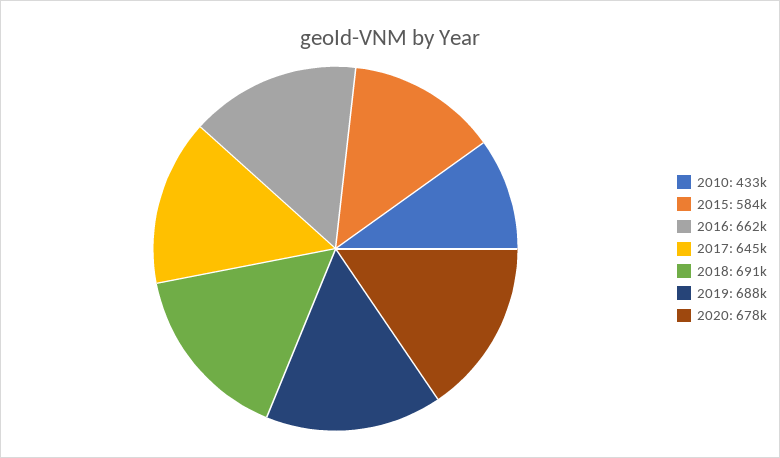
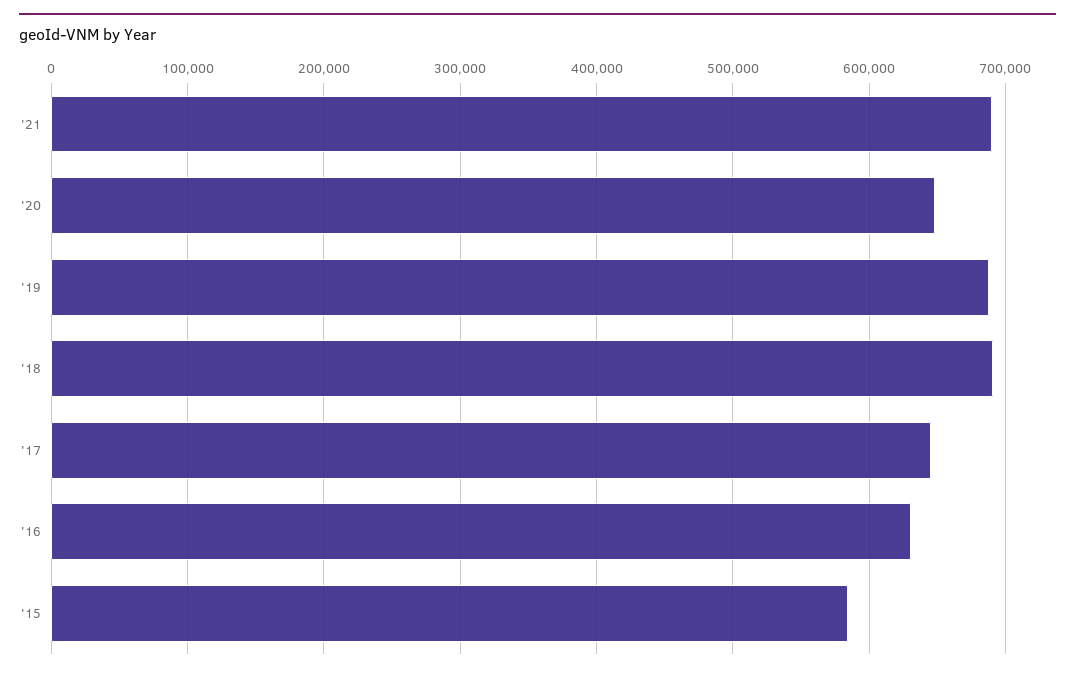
2010: 433000 -> none
2016: 662000 -> 630000
2020: 678000 -> 650000
'21: none -> 690000

